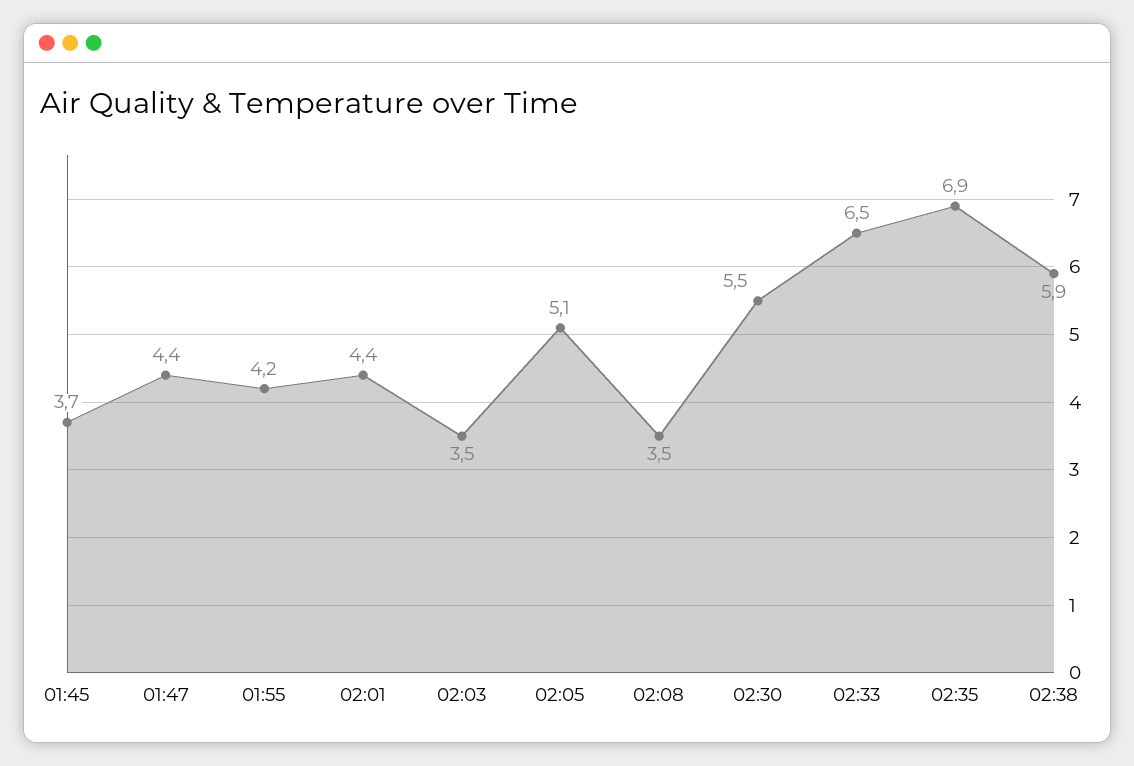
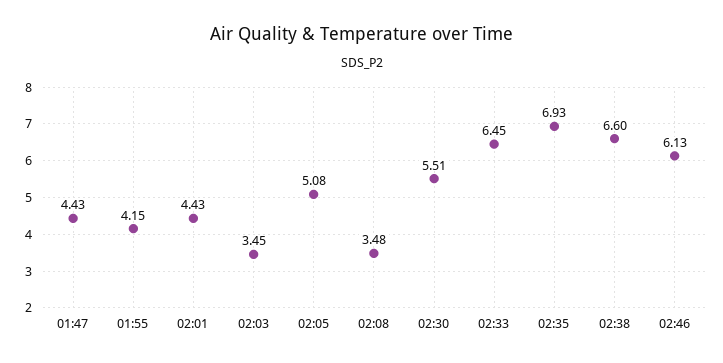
01:45: 3.7 -> none
02:38: 5.9 -> 6.6
02:46: none -> 6.13

